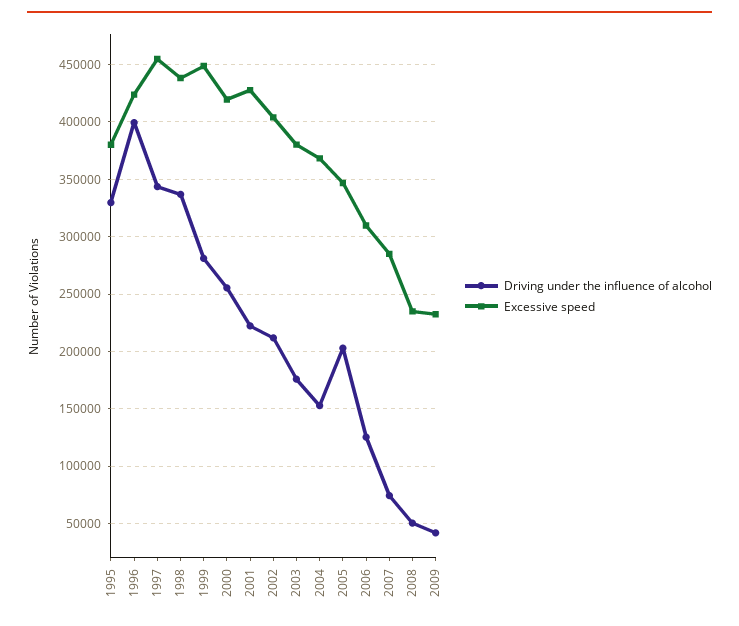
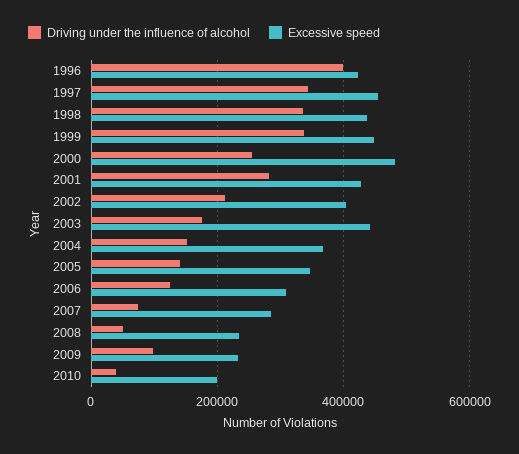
Driving under the influence of alcohol, 1995: 330000 -> none
Excessive speed, 1995: 380000 -> none
Driving under the influence of alcohol, 1999: 280000 -> 340000
Excessive speed, 2000: 420000 -> 480000
Driving under the influence of alcohol, 2001: 220000 -> 280000
Excessive speed, 2003: 380000 -> 440000
Driving under the influence of alcohol, 2005: 200000 -> 140000
Driving under the influence of alcohol, 2009: 40000 -> 100000
Driving under the influence of alcohol, 2010: none -> 40000
Excessive speed, 2010: none -> 200000

